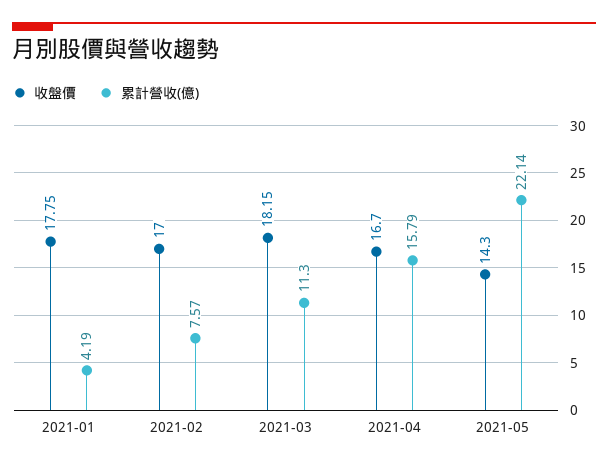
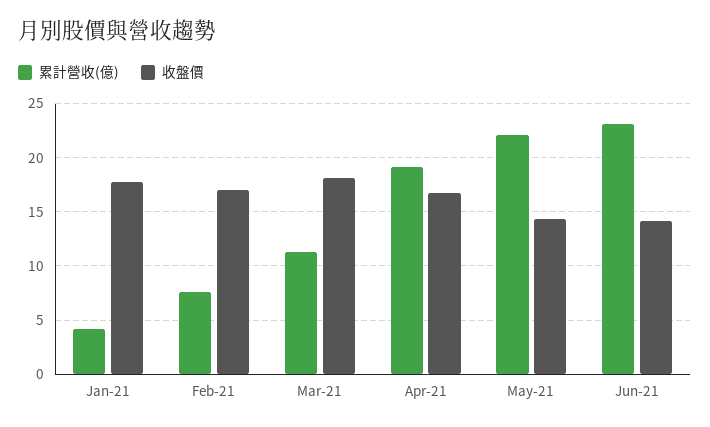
累計營收(億), 2021-04: 15.79 -> 19
累計營收(億), Jun-21: none -> 23
收盤價, Jun-21: none -> 14

